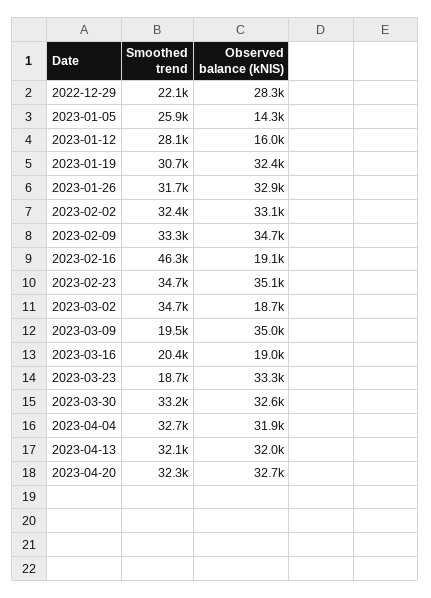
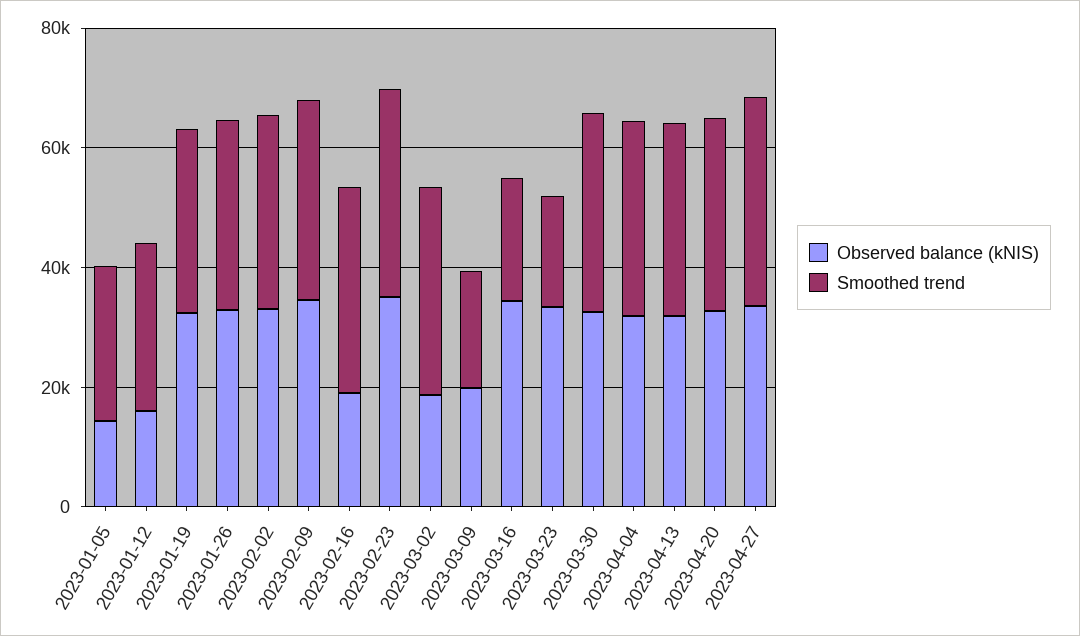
Smoothed trend, 2022-12-29: 22100 -> none
Observed balance (kNIS), 2022-12-29: 28300 -> none
Smoothed trend, 2023-02-16: 46300 -> 35000
Observed balance (kNIS), 2023-03-09: 35000 -> 20000
Observed balance (kNIS), 2023-03-16: 19000 -> 35000
Observed balance (kNIS), 2023-04-27: none -> 35000
Smoothed trend, 2023-04-27: none -> 35000

